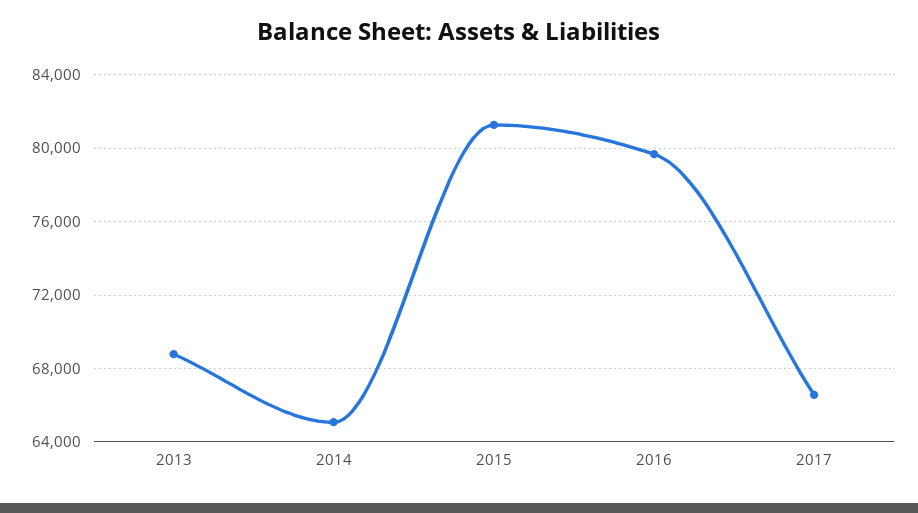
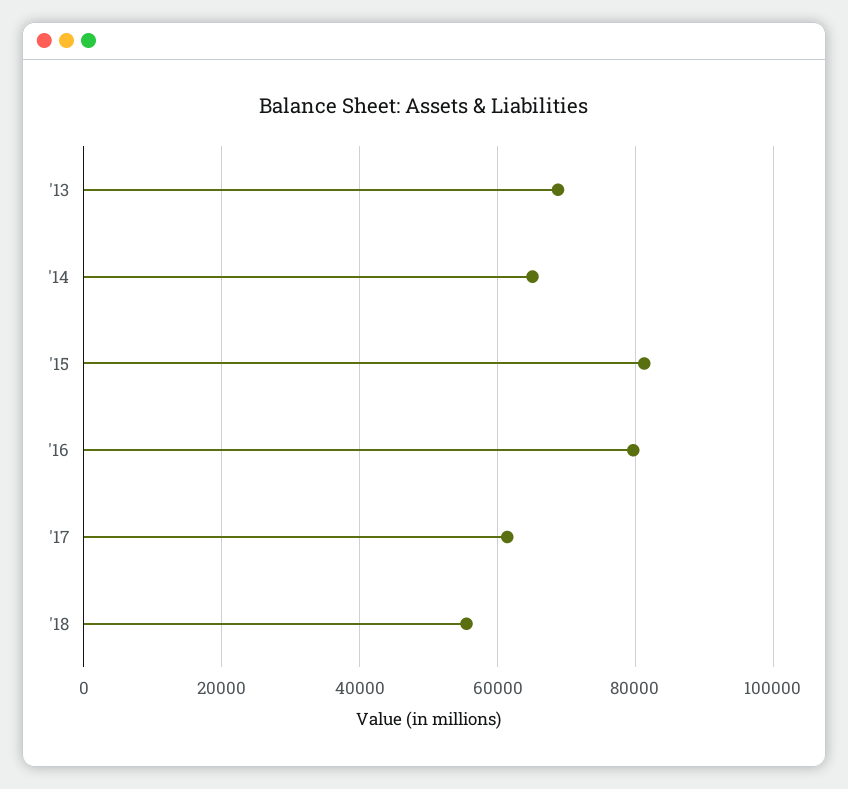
2017: 66500 -> 62000
'18: none -> 56000

